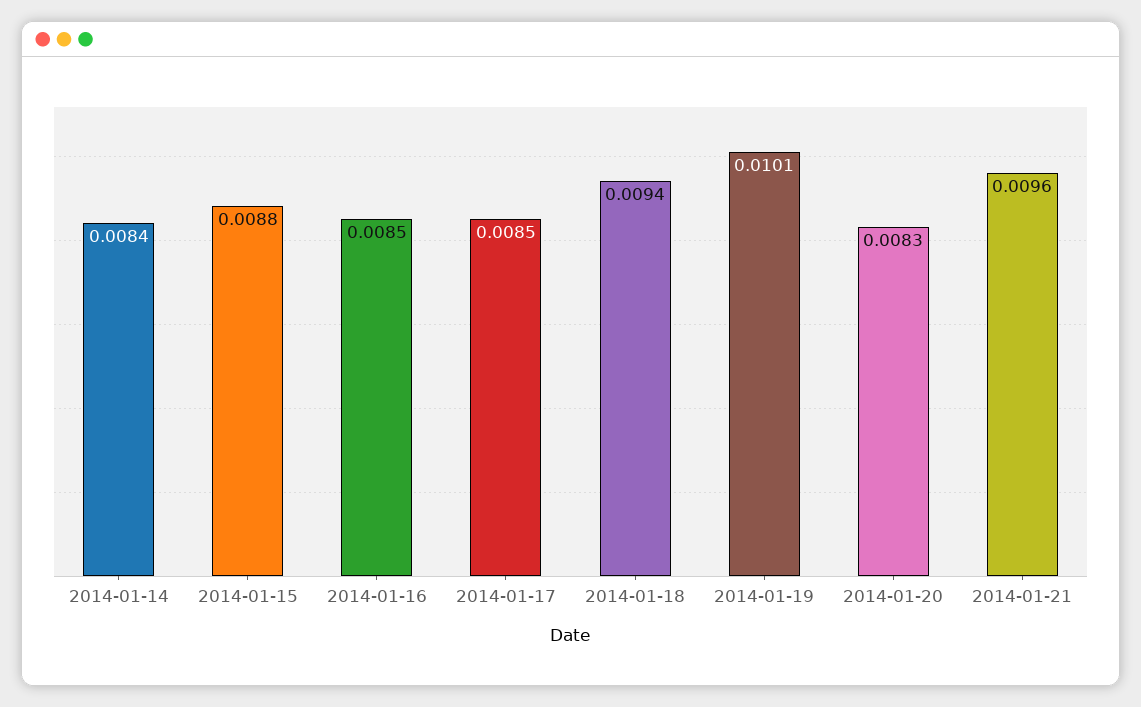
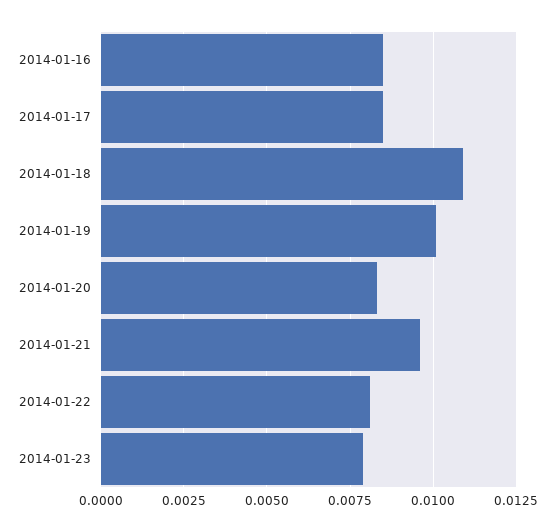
2014-01-14: 0.0084 -> none
2014-01-15: 0.0088 -> none
2014-01-18: 0.0094 -> 0.011
2014-01-22: none -> 0.008
2014-01-23: none -> 0.008

